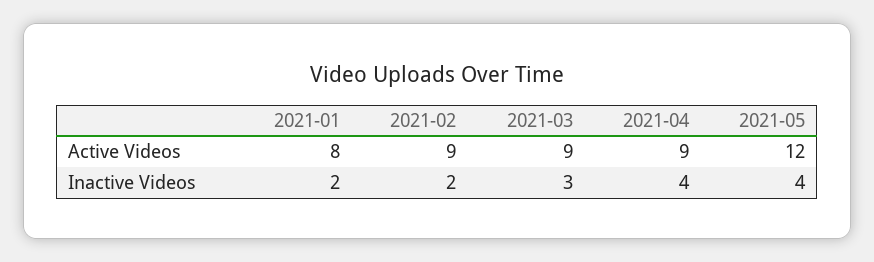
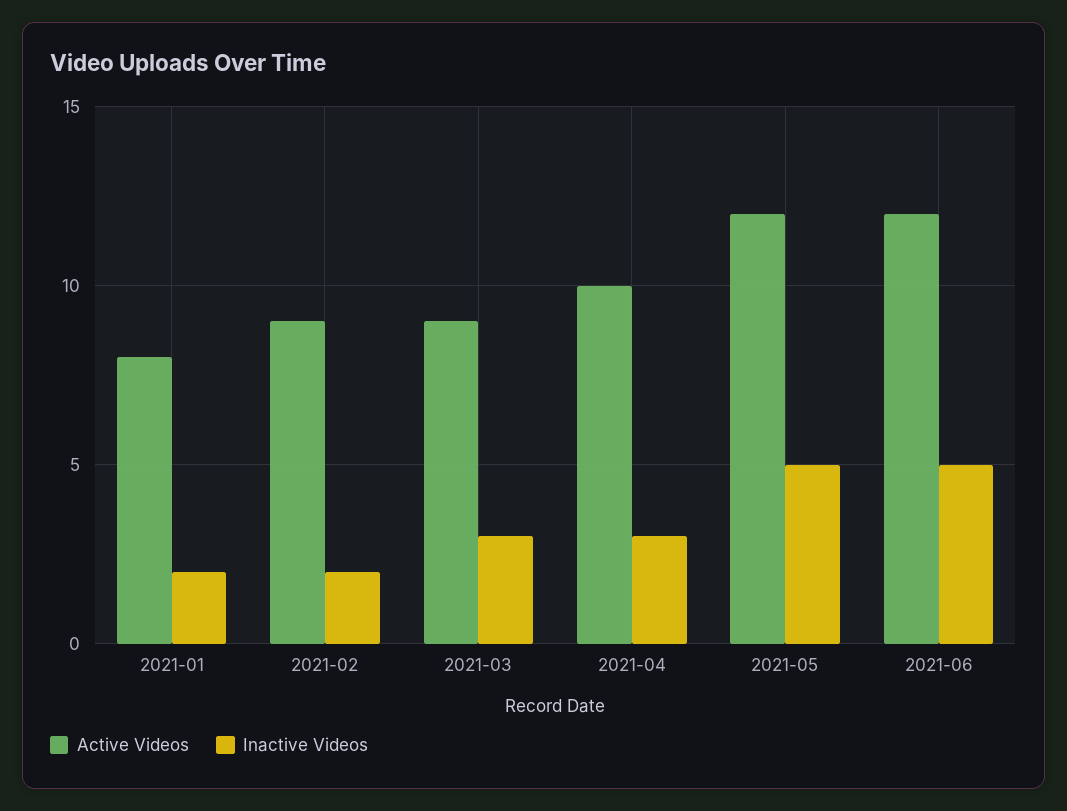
Active Videos, 2021-04: 9 -> 10
Inactive Videos, 2021-04: 4 -> 3
Inactive Videos, 2021-05: 4 -> 5
Active Videos, 2021-06: none -> 12
Inactive Videos, 2021-06: none -> 5

